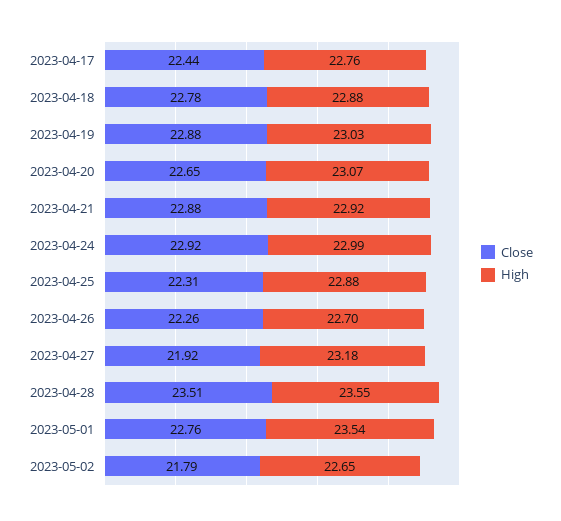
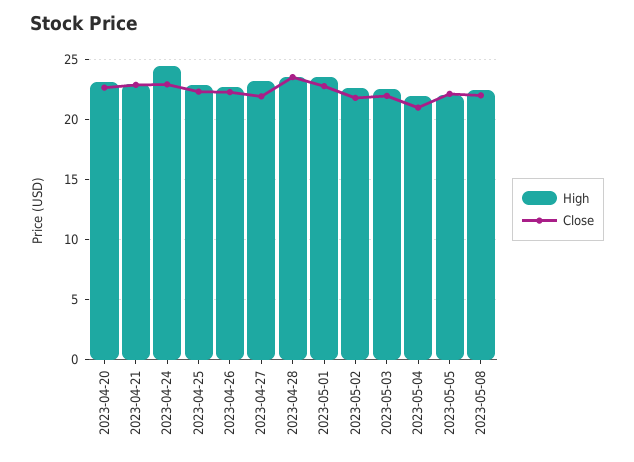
Close, 2023-04-17: 22.44 -> none
High, 2023-04-17: 22.76 -> none
Close, 2023-04-18: 22.78 -> none
High, 2023-04-18: 22.88 -> none
Close, 2023-04-19: 22.88 -> none
High, 2023-04-19: 23.03 -> none
High, 2023-04-24: 22.99 -> 24.5
High, 2023-05-03: none -> 22.5
Close, 2023-05-03: none -> 22
High, 2023-05-04: none -> 22
Close, 2023-05-04: none -> 21
High, 2023-05-05: none -> 22
Close, 2023-05-05: none -> 22
High, 2023-05-08: none -> 22.5
Close, 2023-05-08: none -> 22

